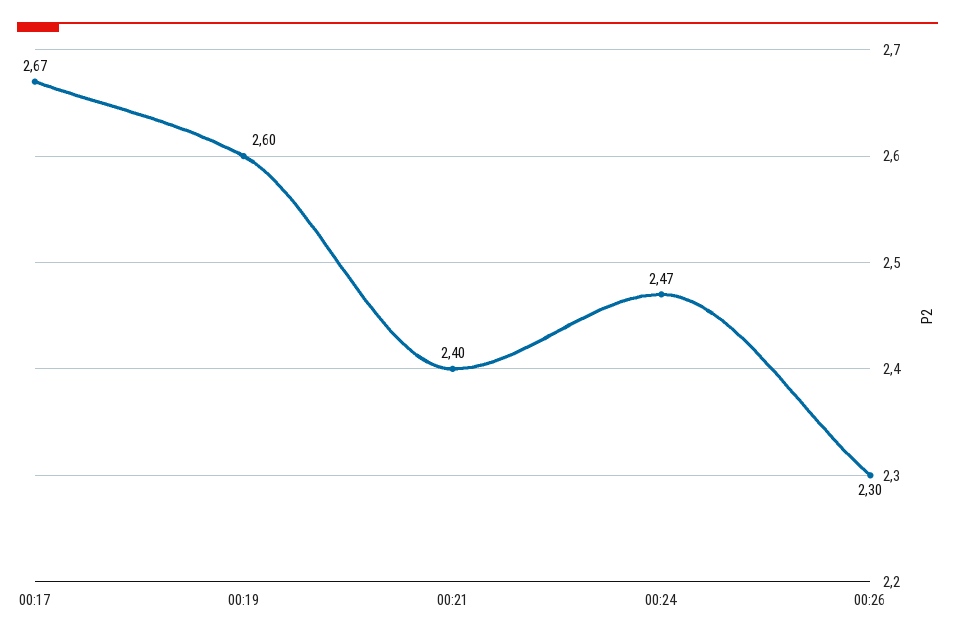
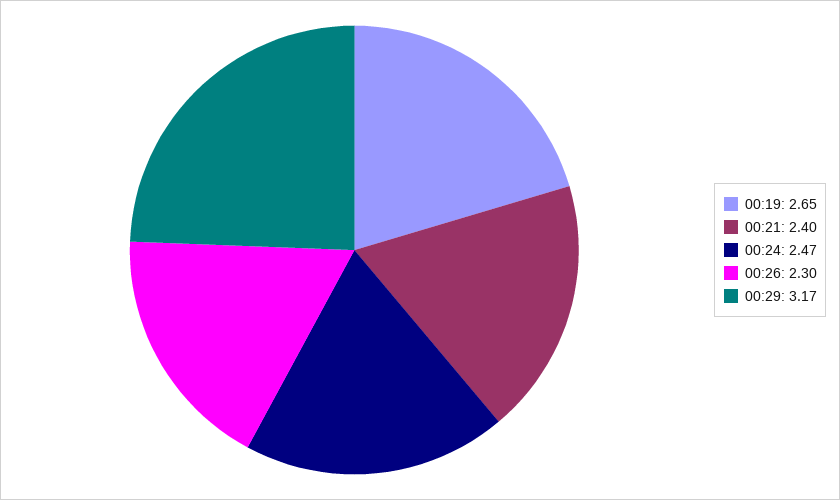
00:17: 2.67 -> none
00:19: 2.6 -> 2.65
00:29: none -> 3.17

